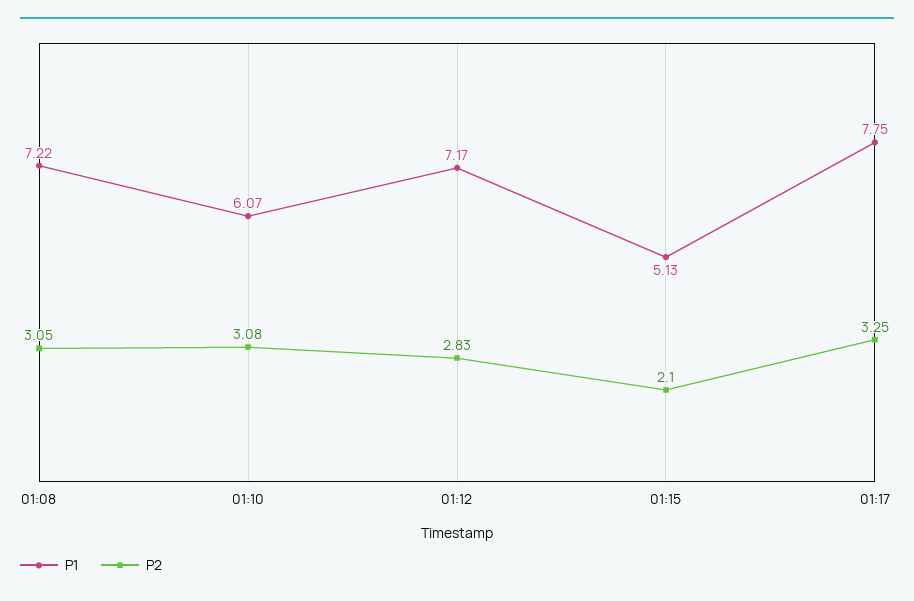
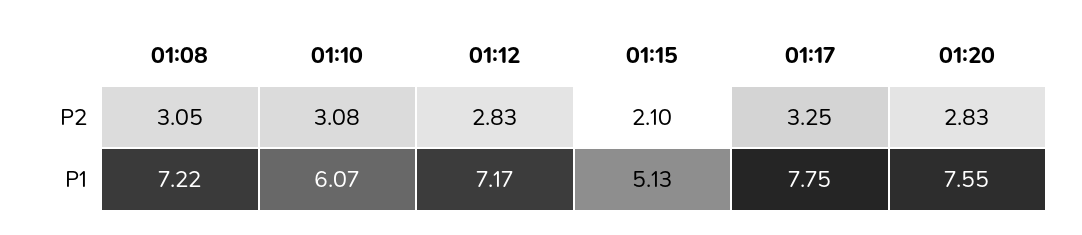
P2, 01:20: none -> 2.83
P1, 01:20: none -> 7.55

